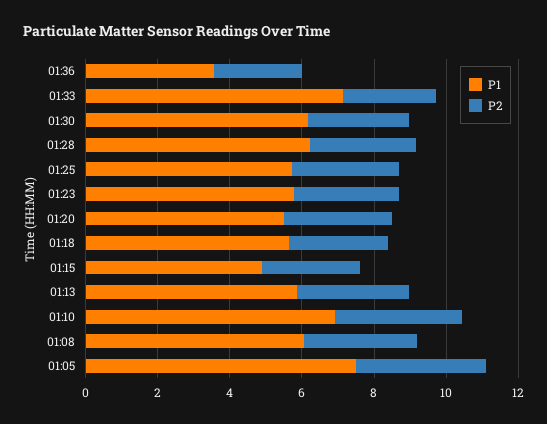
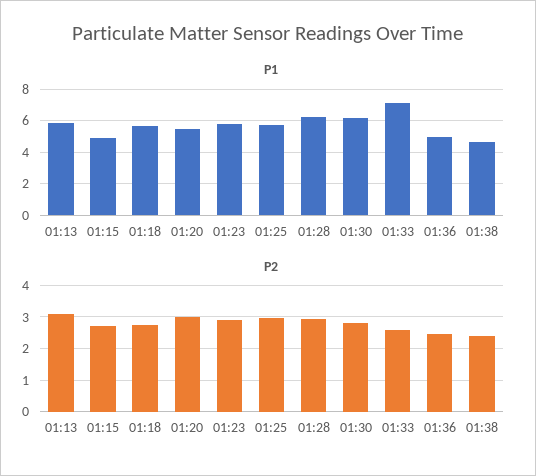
P1, 01:36: 3.5 -> 5
P1, 01:10: 7 -> none
P2, 01:10: 3.5 -> none
P1, 01:08: 6 -> none
P2, 01:08: 3 -> none
P1, 01:05: 7.5 -> none
P2, 01:05: 3.5 -> none
P1, 01:38: none -> 4.5
P2, 01:38: none -> 2.4

